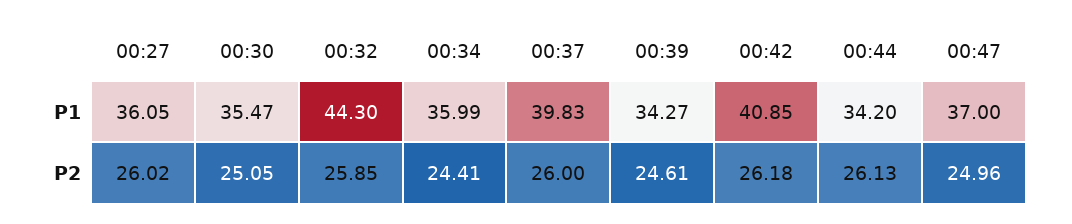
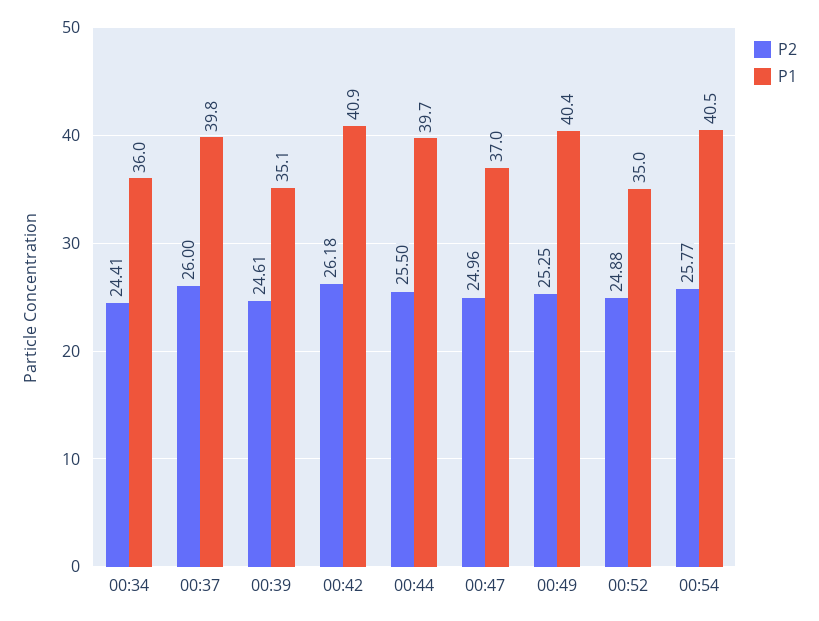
P1, 00:27: 36.05 -> none
P1, 00:30: 35.47 -> none
P1, 00:32: 44.3 -> none
P1, 00:39: 34.27 -> 35.1
P1, 00:44: 34.2 -> 39.7
P2, 00:27: 26.02 -> none
P2, 00:30: 25.05 -> none
P2, 00:32: 25.85 -> none
P2, 00:44: 26.13 -> 25.5
P2, 00:49: none -> 25.25
P1, 00:49: none -> 40.4
P2, 00:52: none -> 24.88
P1, 00:52: none -> 35
P2, 00:54: none -> 25.77
P1, 00:54: none -> 40.5

